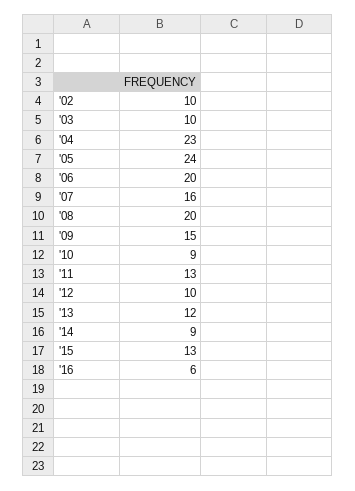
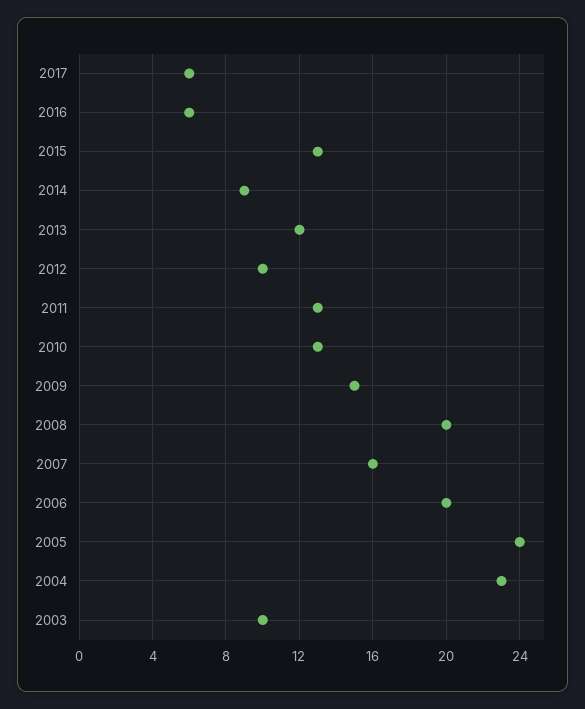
'02: 10 -> none
'10: 9 -> 13
2017: none -> 6

